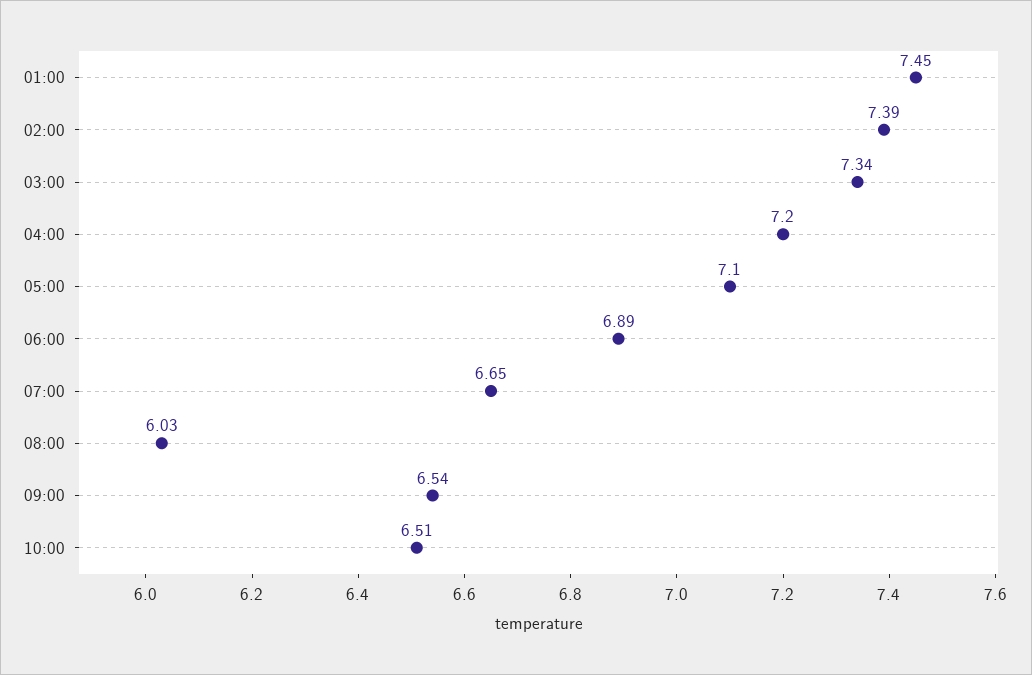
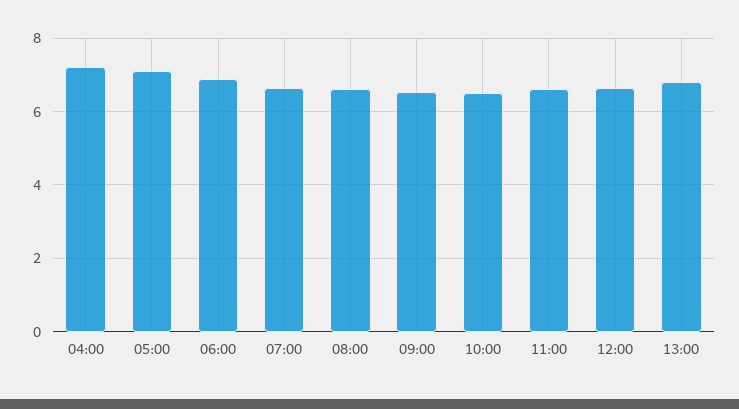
01:00: 7.45 -> none
02:00: 7.39 -> none
03:00: 7.34 -> none
08:00: 6.03 -> 6.6
11:00: none -> 6.6
12:00: none -> 6.6
13:00: none -> 6.8

